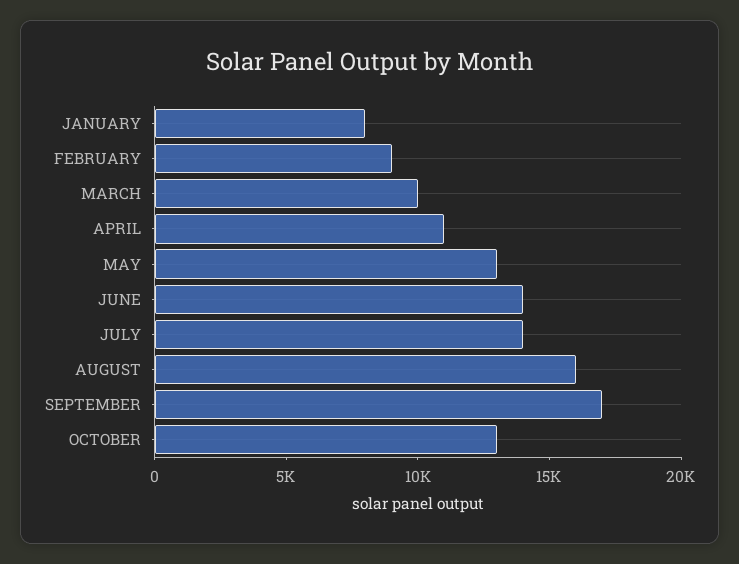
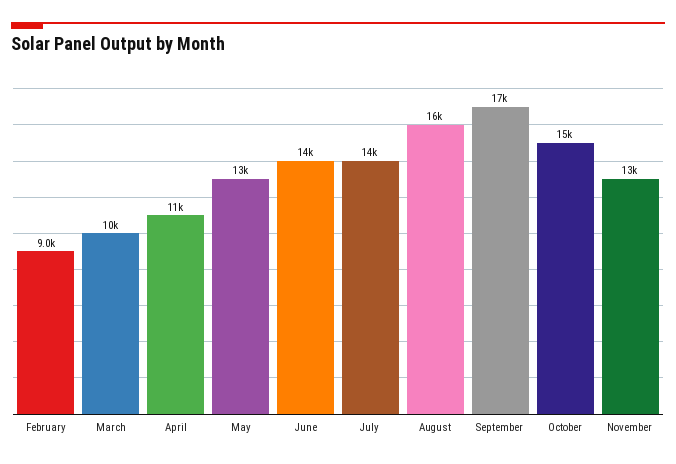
JANUARY: 8000 -> none
OCTOBER: 13000 -> 15000
November: none -> 13000

